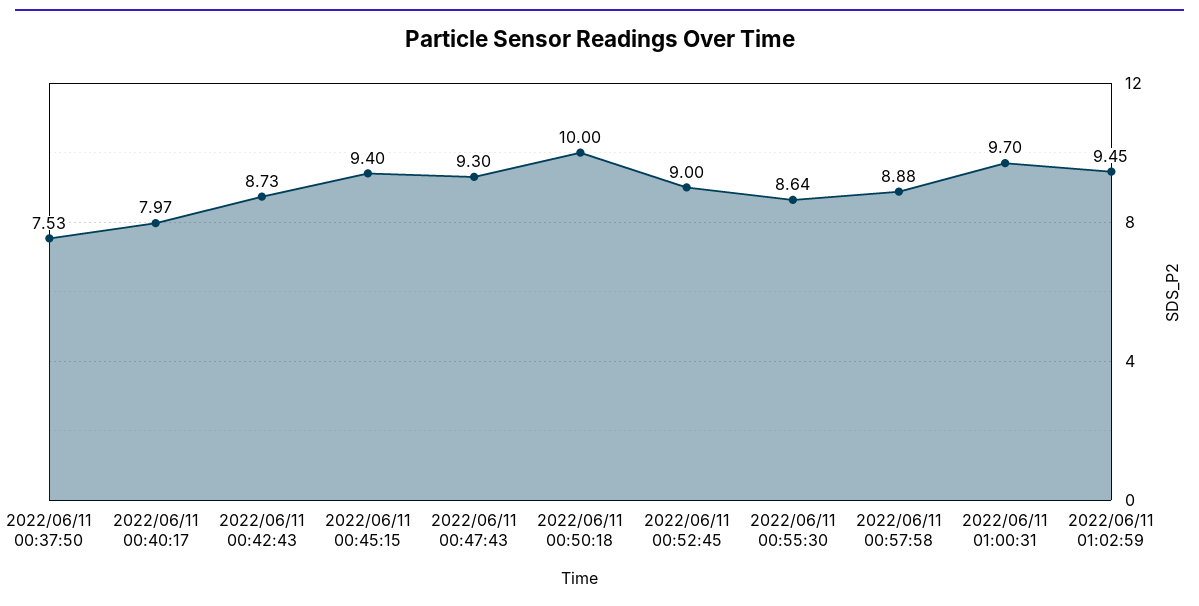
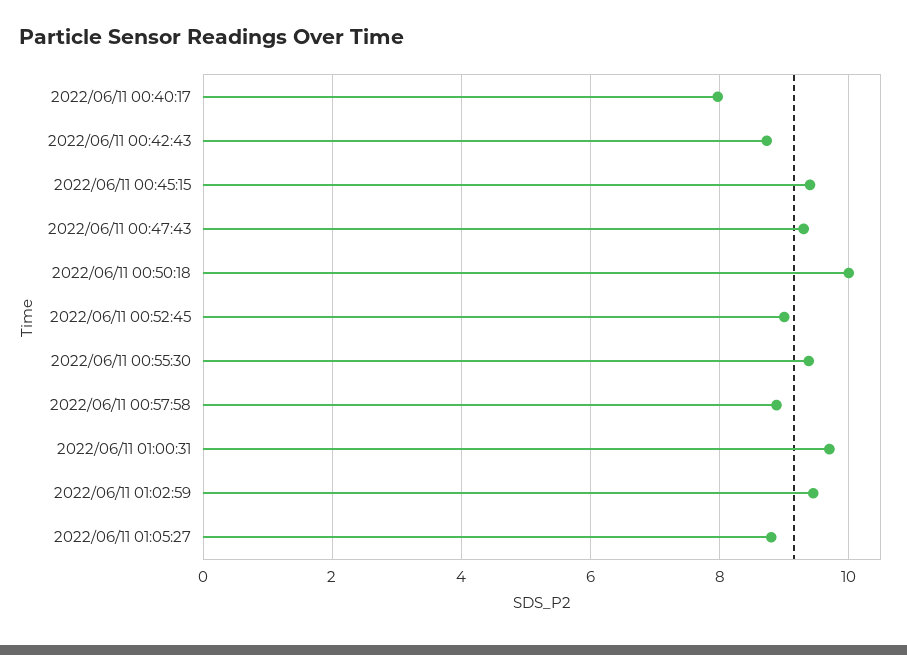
2022/06/11 00:37:50: 7.53 -> none
2022/06/11 00:55:30: 8.64 -> 9.4
2022/06/11 01:05:27: none -> 8.8

